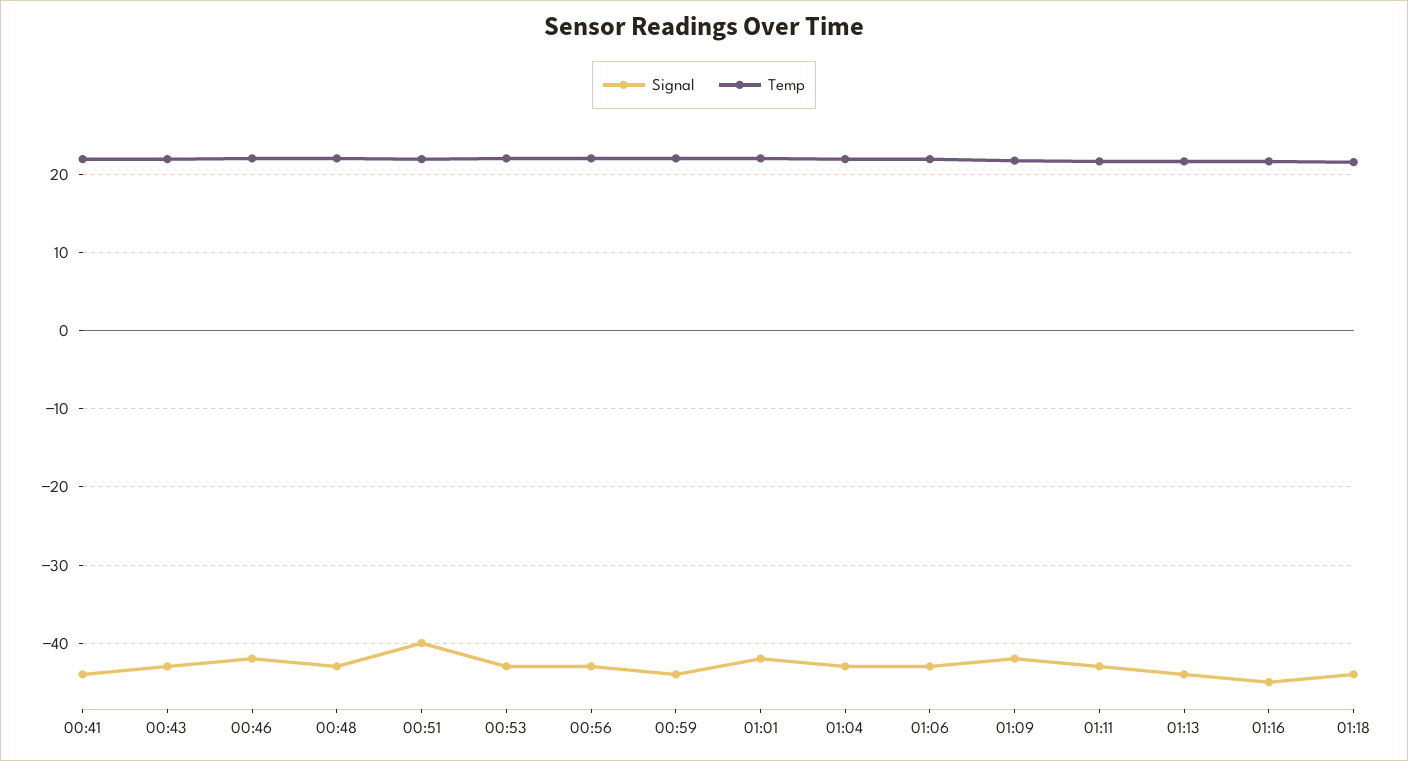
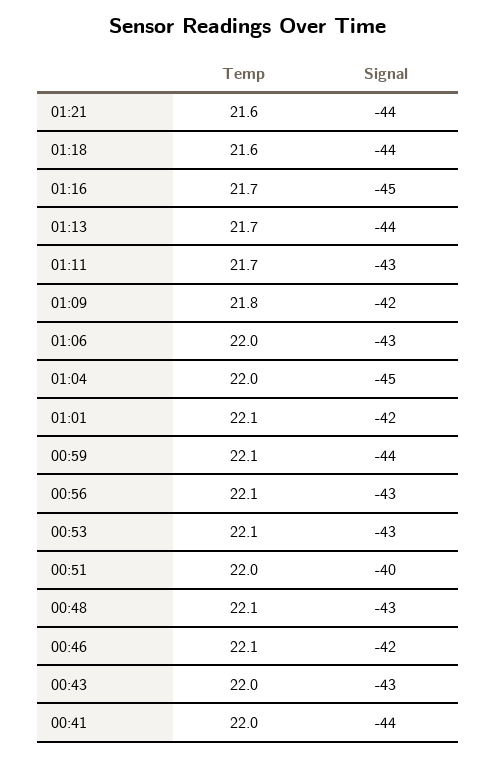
Signal, 01:04: -43 -> -45
Temp, 01:21: none -> 21.6
Signal, 01:21: none -> -44

